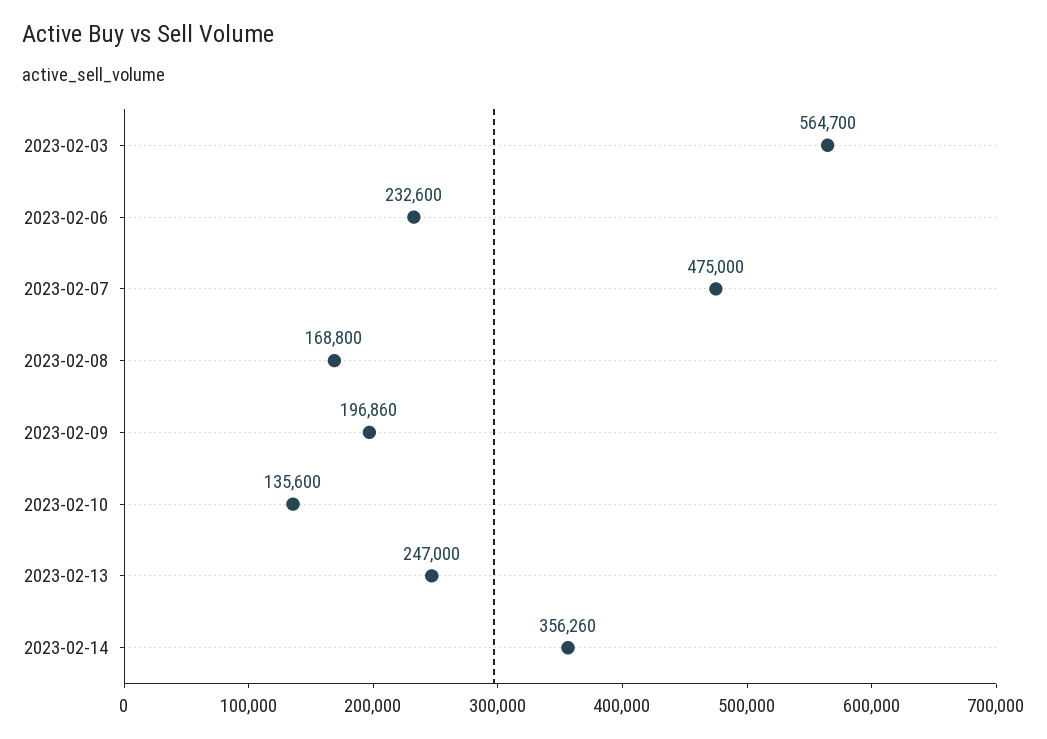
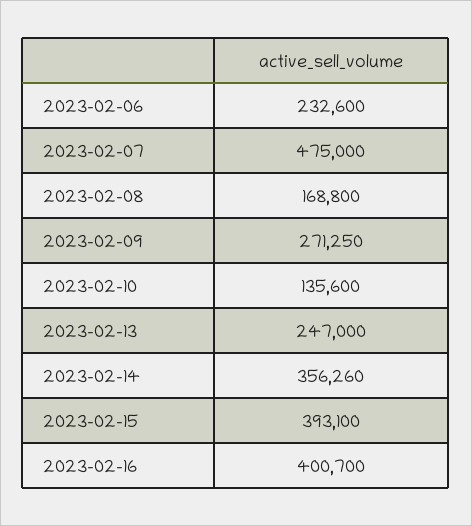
2023-02-03: 564700 -> none
2023-02-09: 196860 -> 271250
2023-02-15: none -> 393100
2023-02-16: none -> 400700

